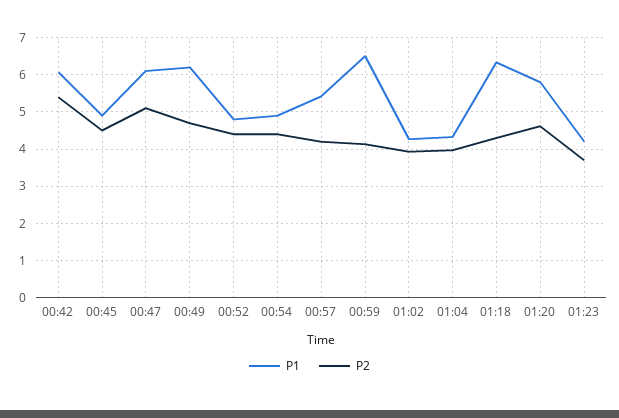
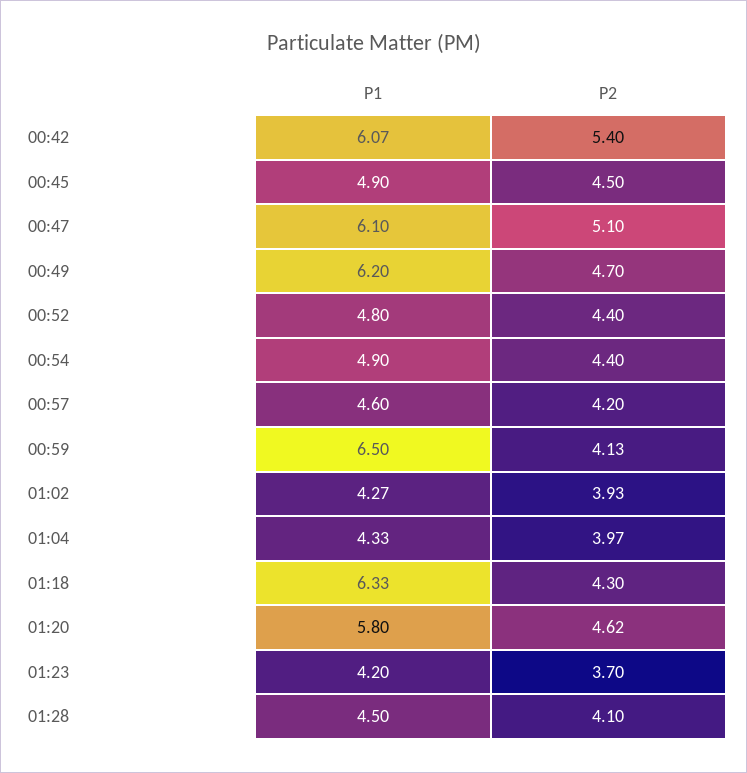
P1, 00:57: 5.4 -> 4.6
P1, 01:28: none -> 4.5
P2, 01:28: none -> 4.1

